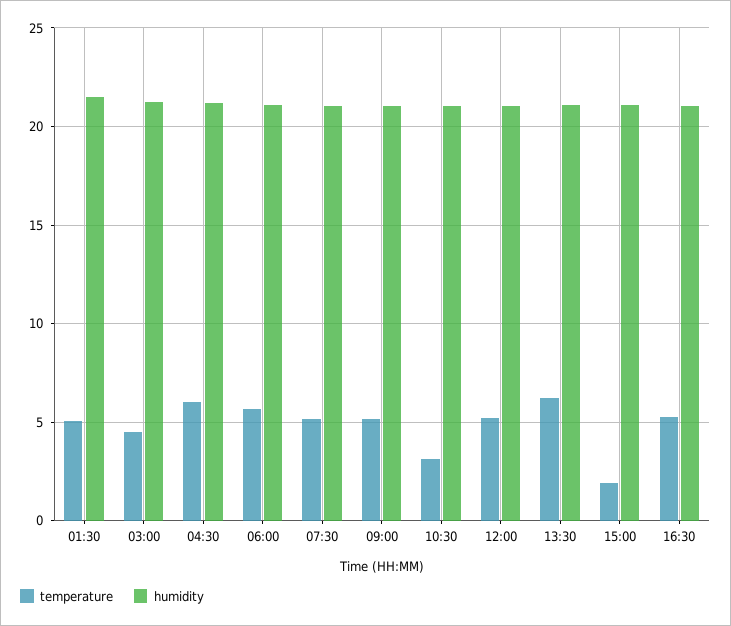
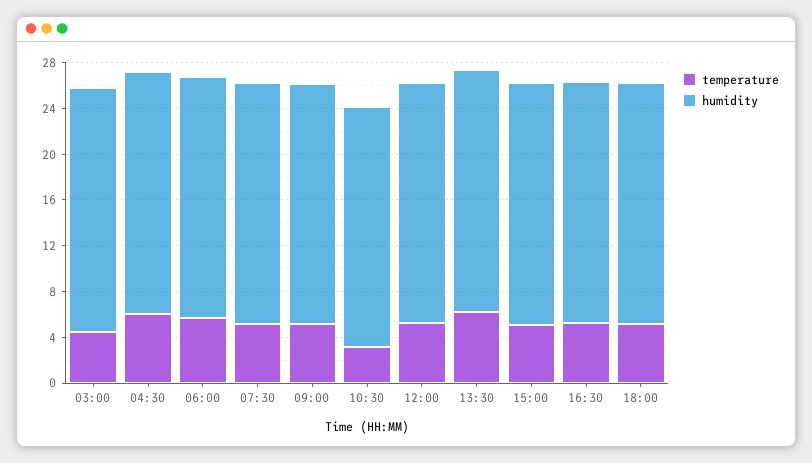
temperature, 01:30: 5 -> none
humidity, 01:30: 21.5 -> none
temperature, 15:00: 2 -> 5
temperature, 18:00: none -> 5
humidity, 18:00: none -> 21

